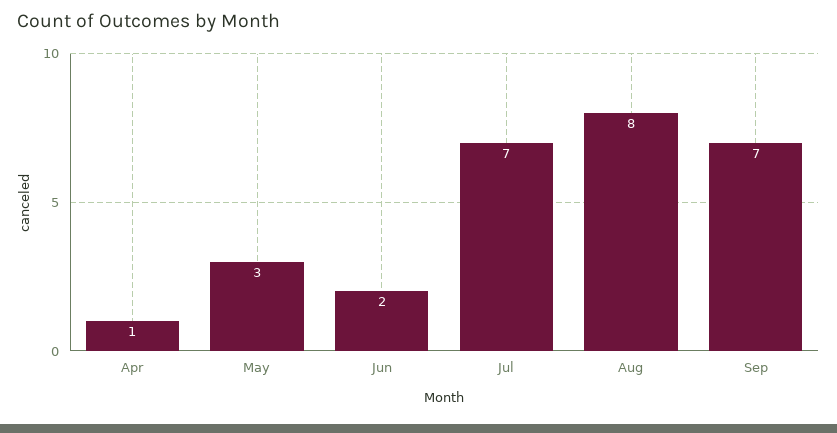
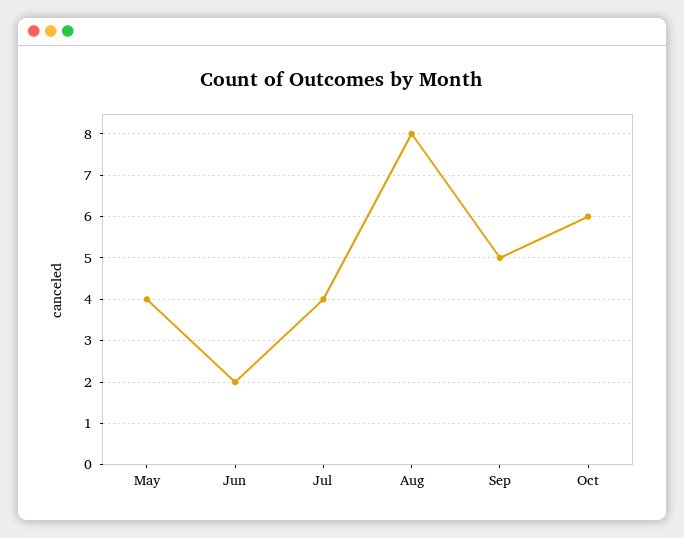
Apr: 1 -> none
May: 3 -> 4
Jul: 7 -> 4
Sep: 7 -> 5
Oct: none -> 6

